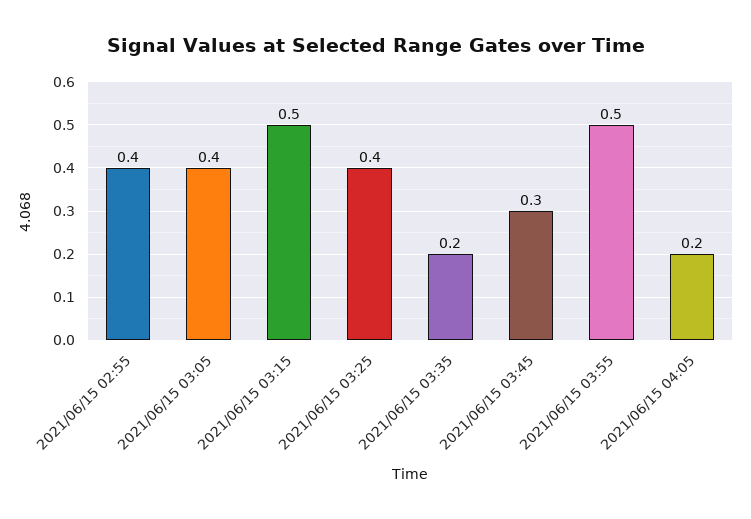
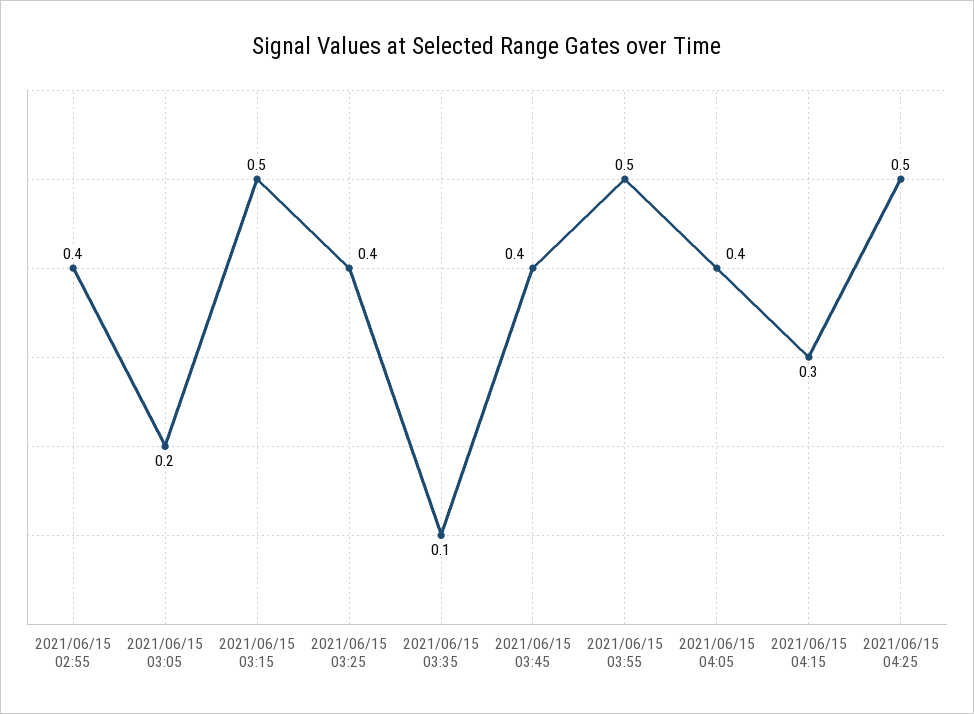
2021/06/15 03:05: 0.4 -> 0.2
2021/06/15 03:35: 0.2 -> 0.1
2021/06/15 03:45: 0.3 -> 0.4
2021/06/15 04:05: 0.2 -> 0.4
2021/06/15 04:15: none -> 0.3
2021/06/15 04:25: none -> 0.5

